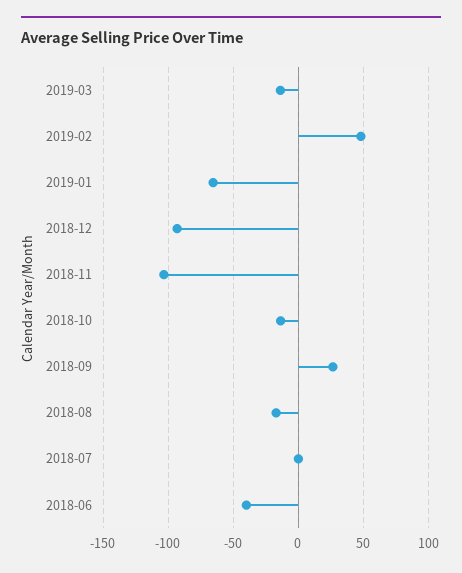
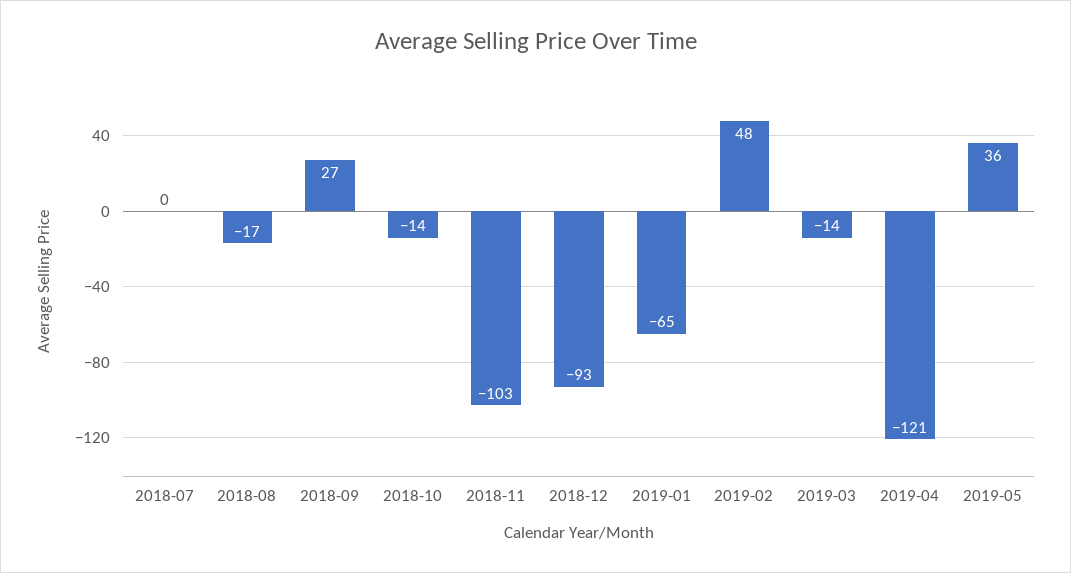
2018-06: -40 -> none
2019-04: none -> -121
2019-05: none -> 36

